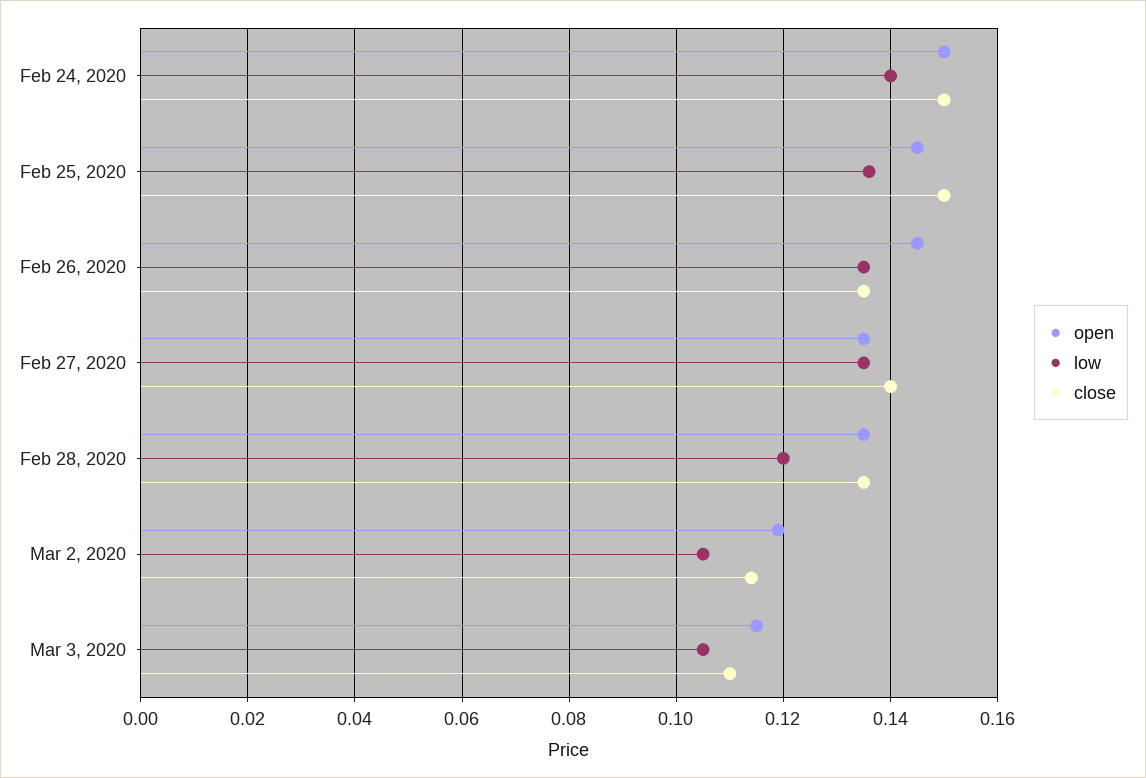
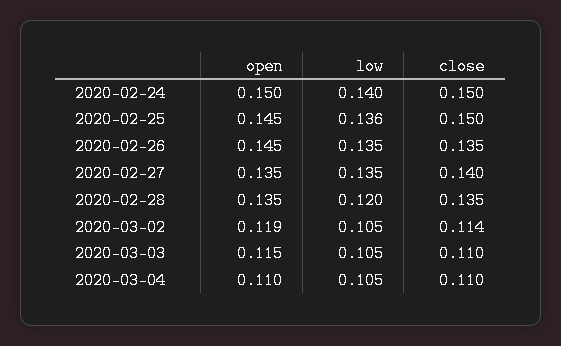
open, 2020-03-04: none -> 0.11
low, 2020-03-04: none -> 0.105
close, 2020-03-04: none -> 0.11

